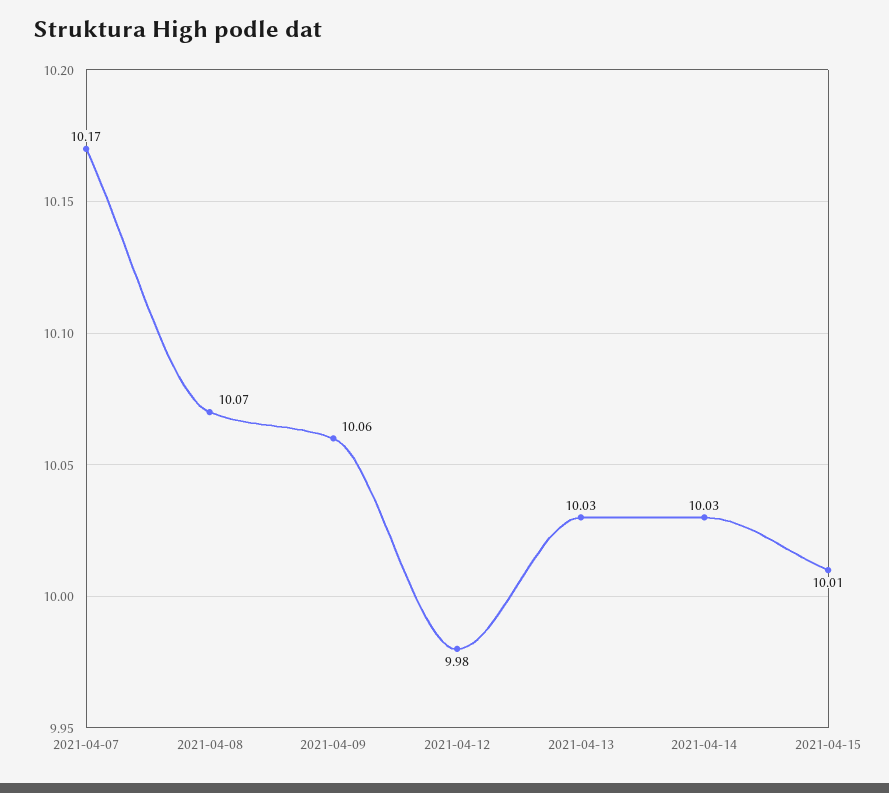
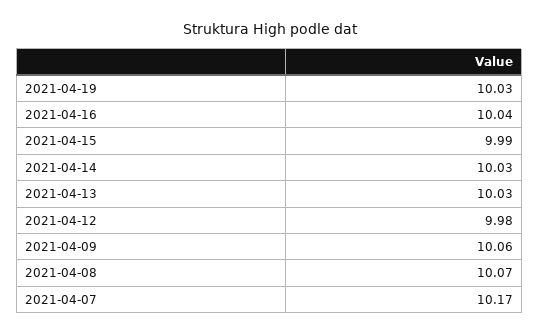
2021-04-15: 10.01 -> 9.99
2021-04-19: none -> 10.03
2021-04-16: none -> 10.04

